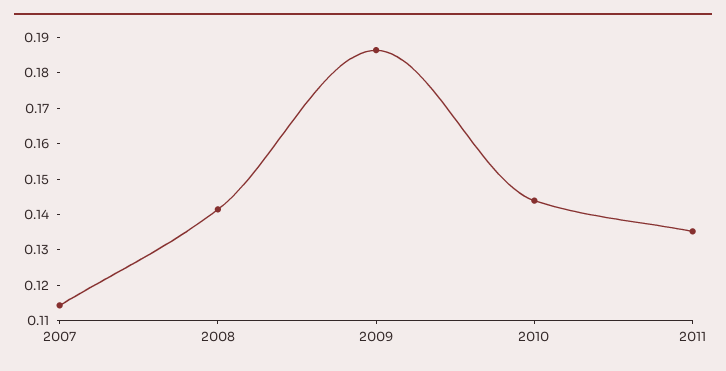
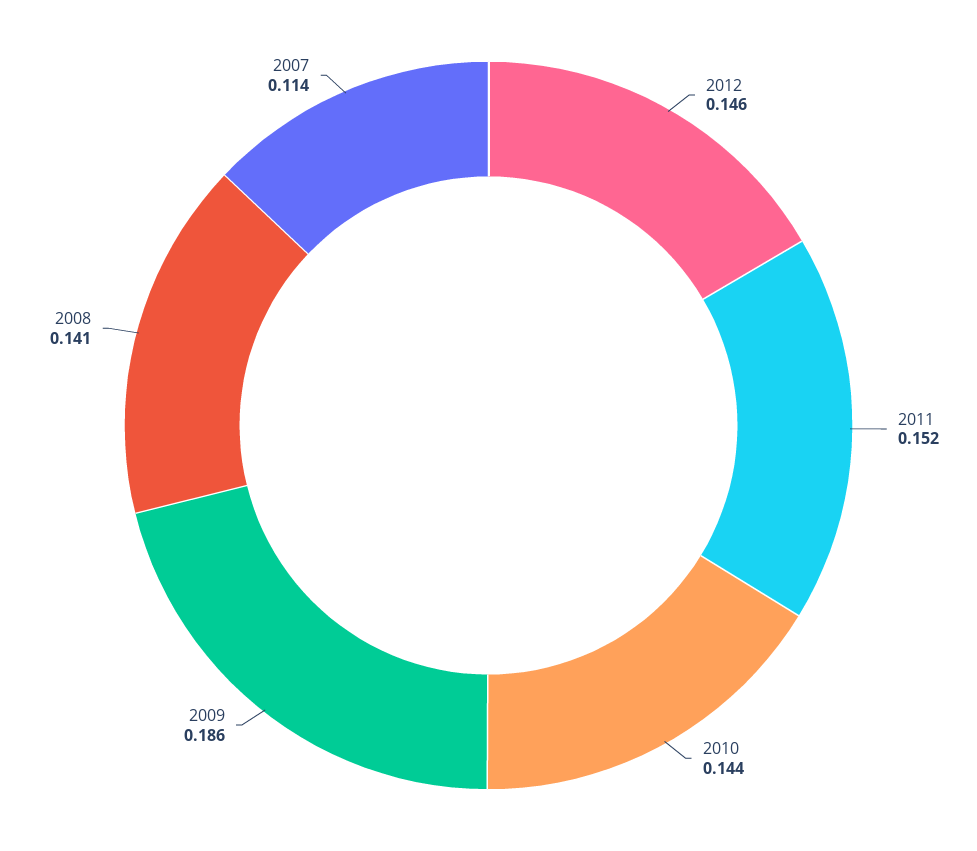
2011: 0.135 -> 0.152
2012: none -> 0.146

